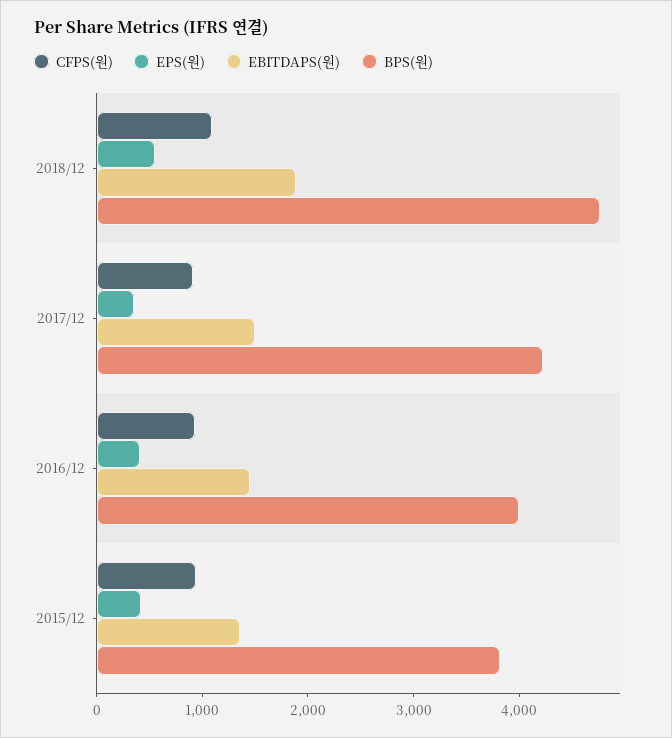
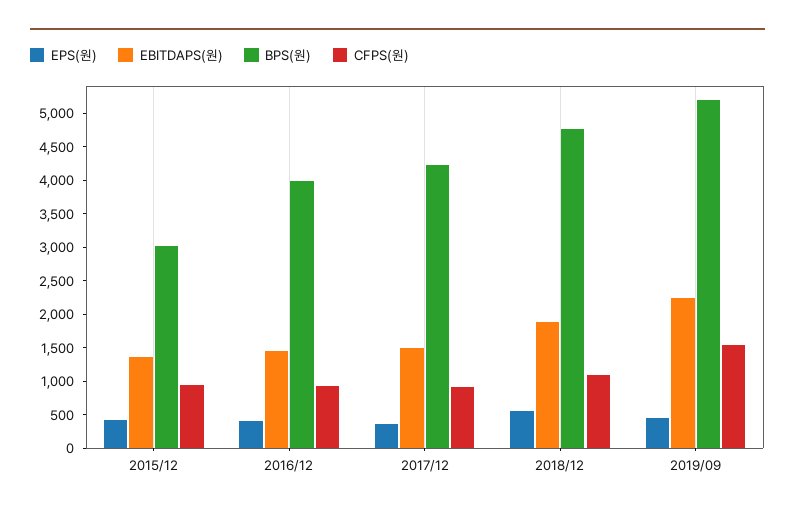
BPS(원), 2015/12: 3800 -> 3000
EPS(원), 2019/09: none -> 500
EBITDAPS(원), 2019/09: none -> 2250
BPS(원), 2019/09: none -> 5250
CFPS(원), 2019/09: none -> 1500

